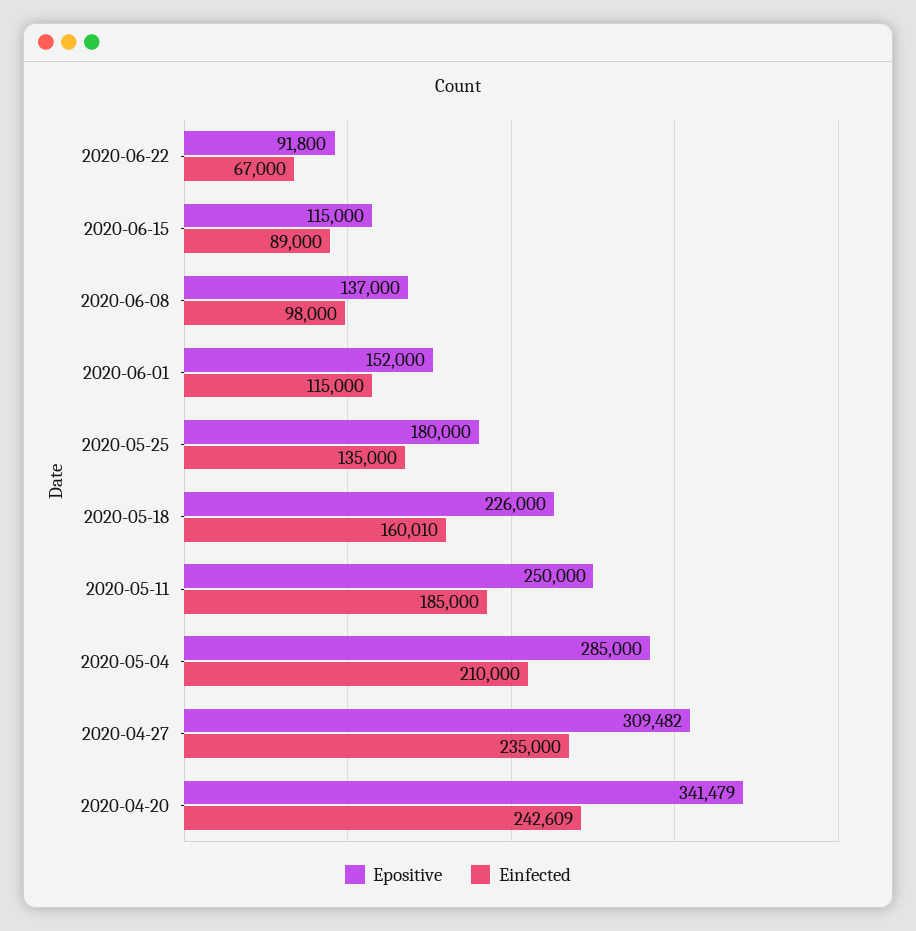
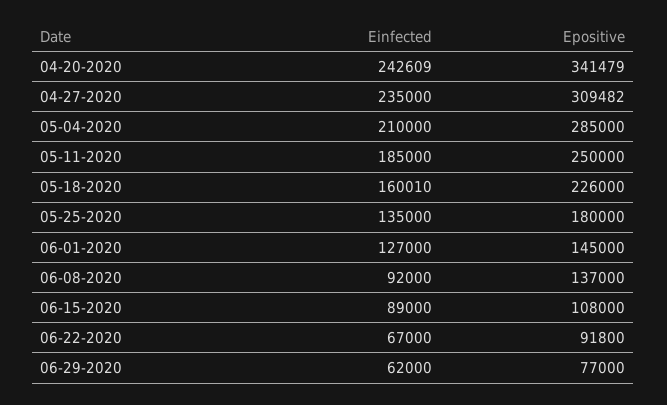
Epositive, 2020-06-15: 115000 -> 108000
Einfected, 2020-06-08: 98000 -> 92000
Epositive, 2020-06-01: 152000 -> 145000
Einfected, 2020-06-01: 115000 -> 127000
Einfected, 06-29-2020: none -> 62000
Epositive, 06-29-2020: none -> 77000

